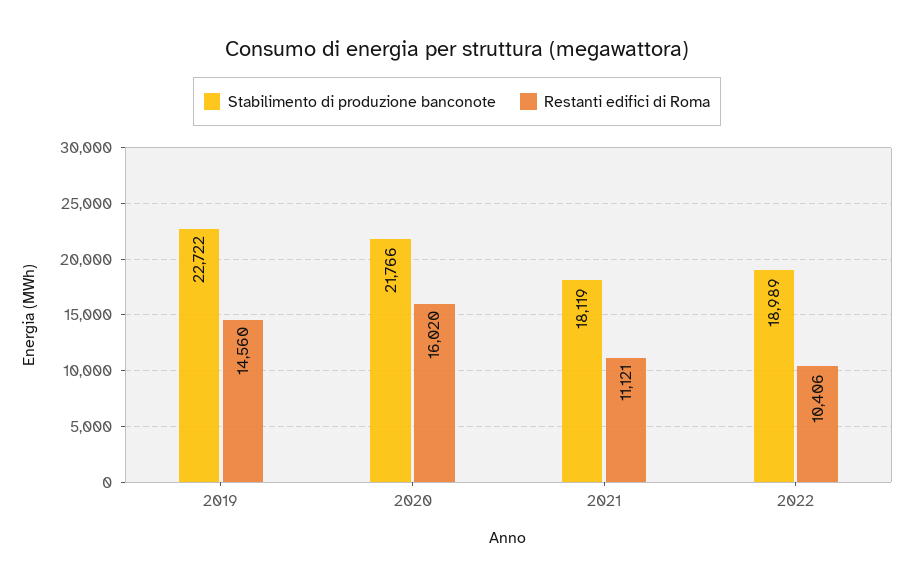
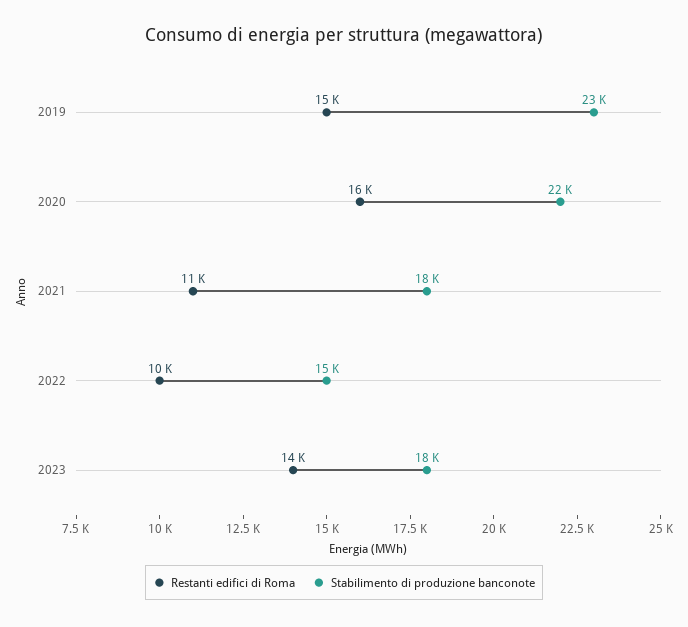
Stabilimento di produzione banconote, 2022: 18989 -> 15000
Restanti edifici di Roma, 2023: none -> 14000
Stabilimento di produzione banconote, 2023: none -> 18000

